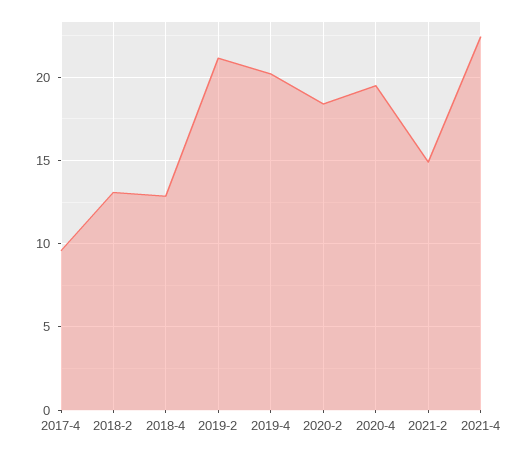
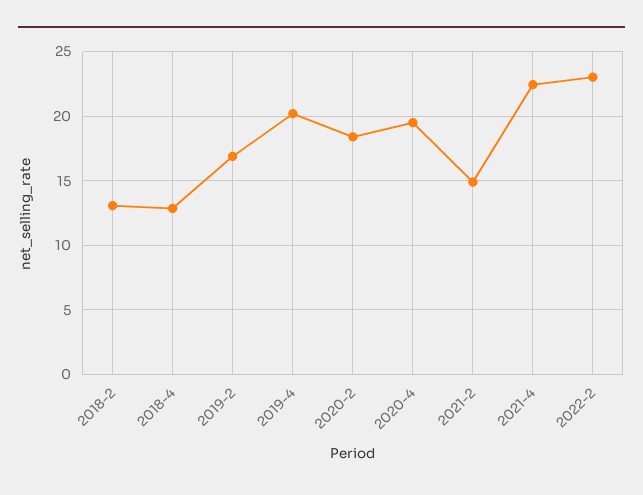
2017-4: 9.5 -> none
2019-2: 21 -> 17
2022-2: none -> 23

